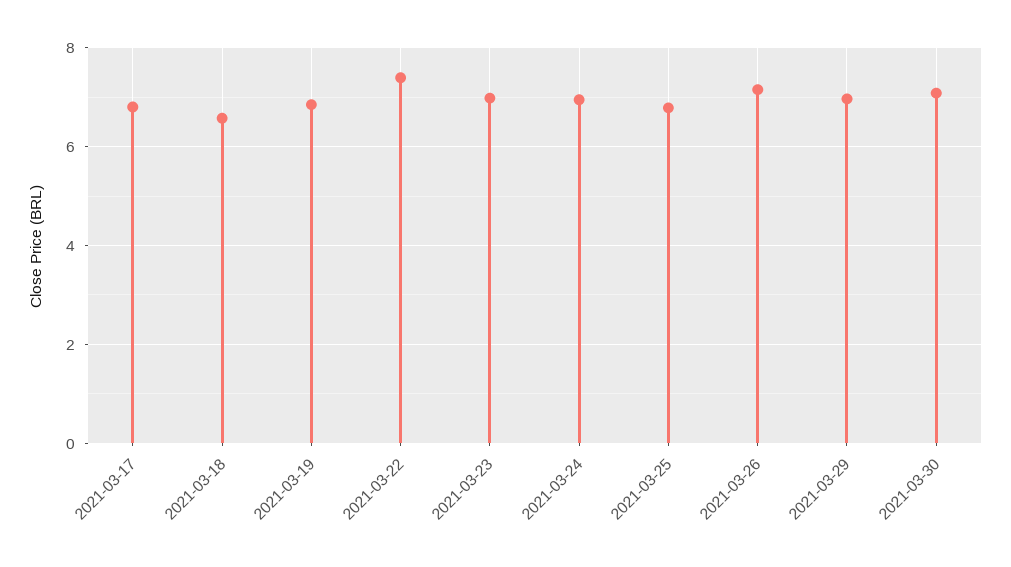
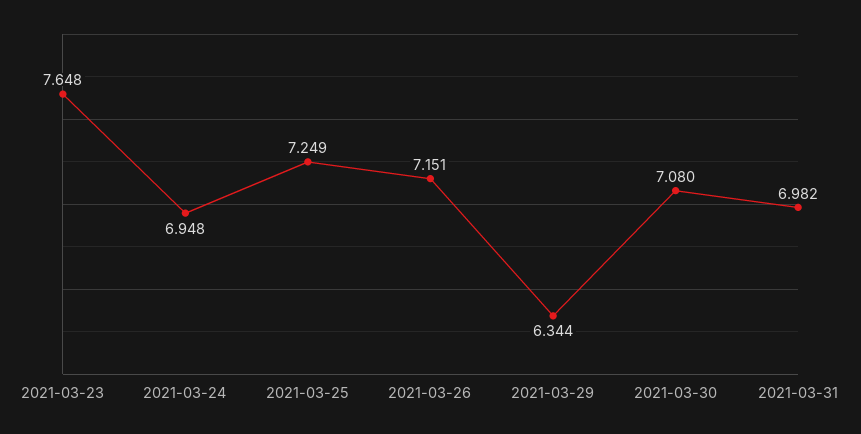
2021-03-17: 6.8 -> none
2021-03-18: 6.6 -> none
2021-03-19: 6.8 -> none
2021-03-22: 7.4 -> none
2021-03-23: 7 -> 7.648
2021-03-25: 6.8 -> 7.249
2021-03-29: 7 -> 6.344
2021-03-31: none -> 6.982

